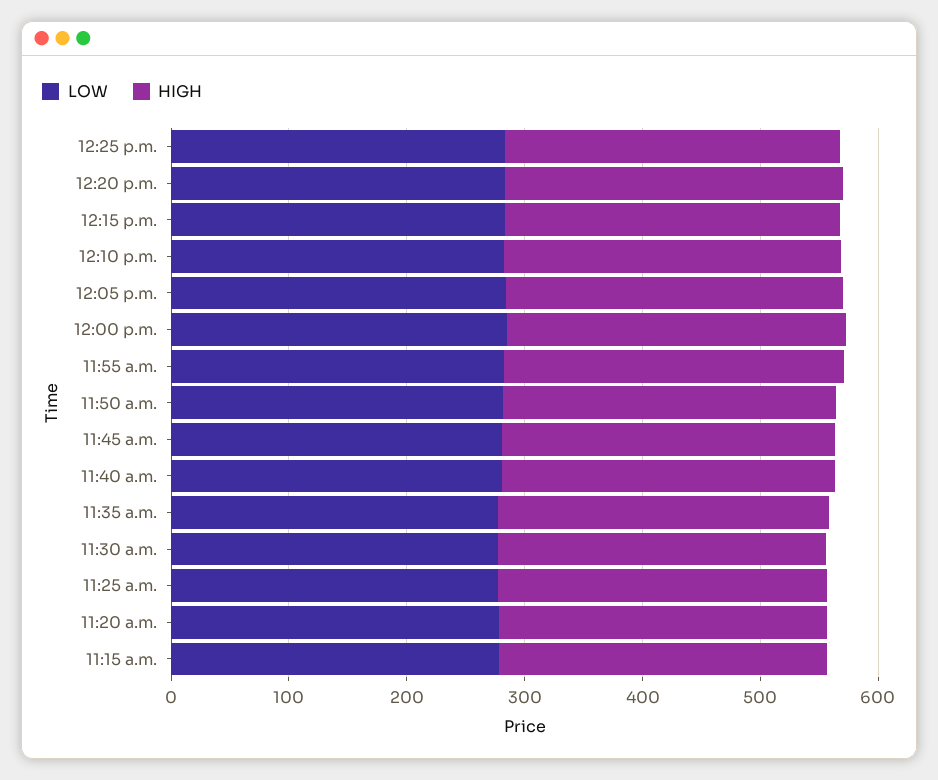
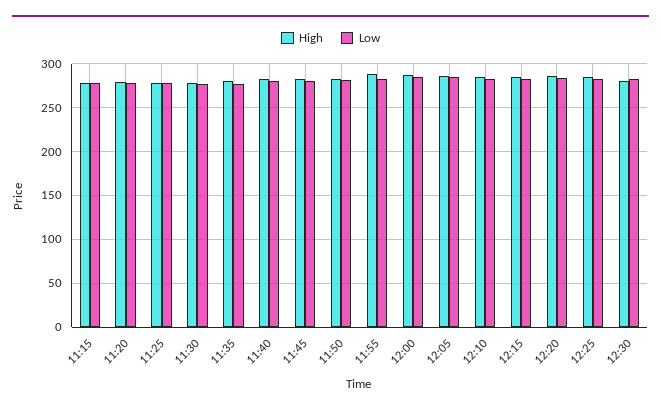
HIGH, 12:30: none -> 280
LOW, 12:30: none -> 280

